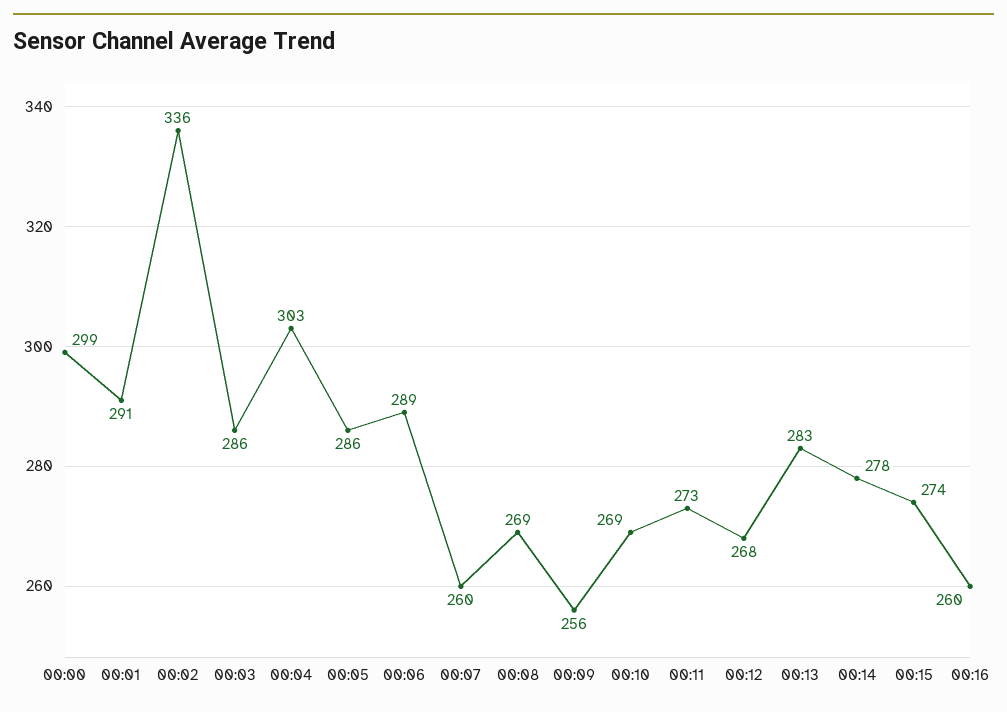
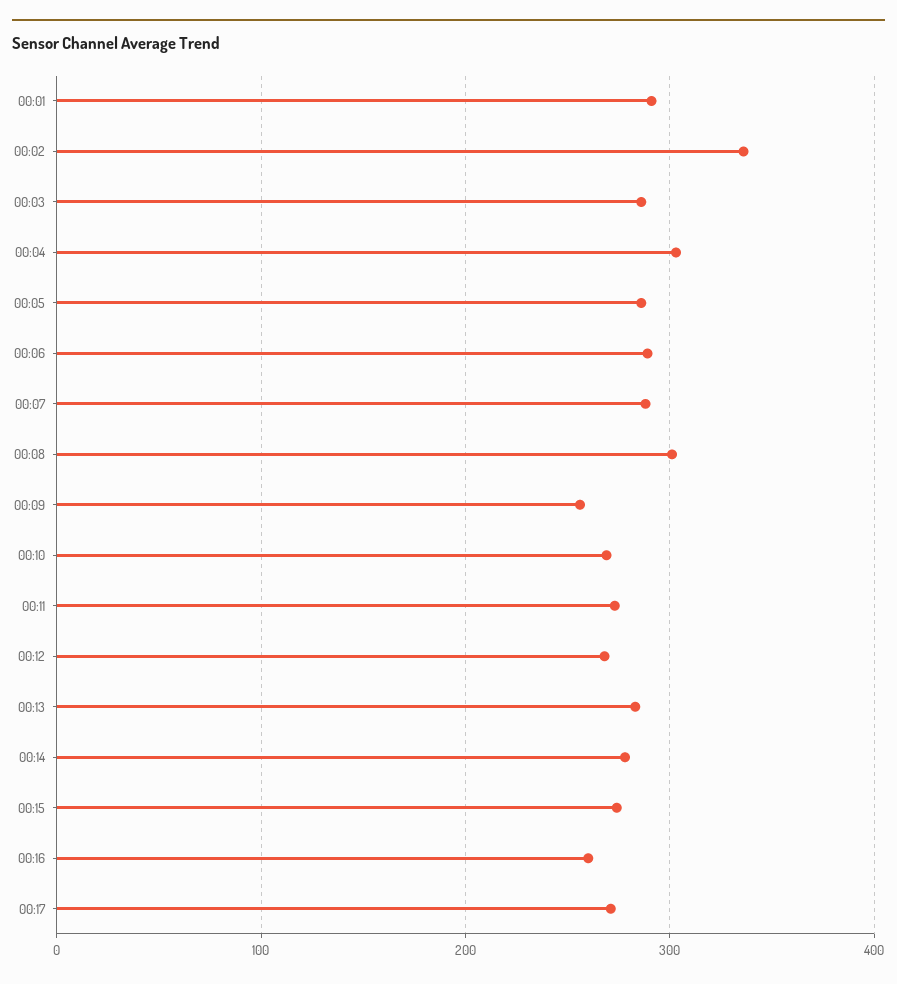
00:00: 299 -> none
00:07: 260 -> 290
00:08: 269 -> 300
00:17: none -> 270

